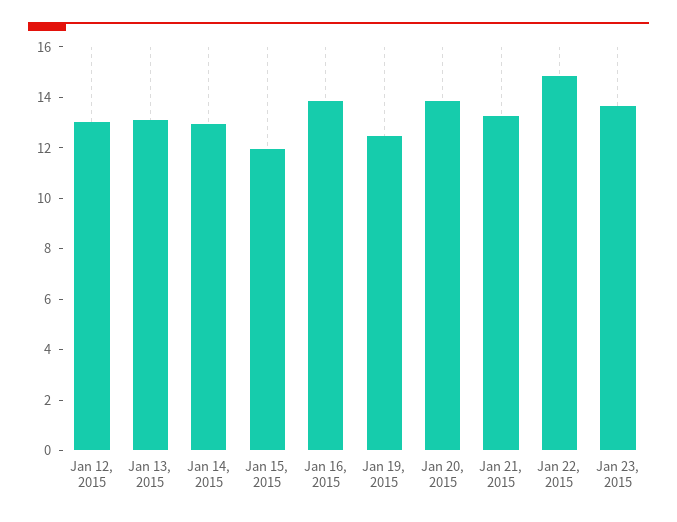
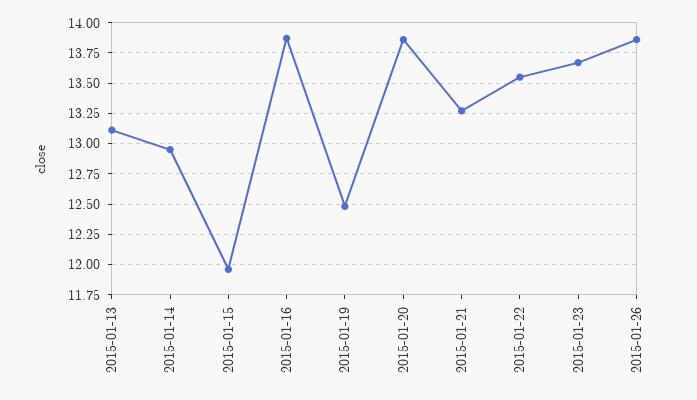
Jan 12, 2015: 13 -> none
Jan 22, 2015: 15 -> 13.55
2015-01-26: none -> 13.85

